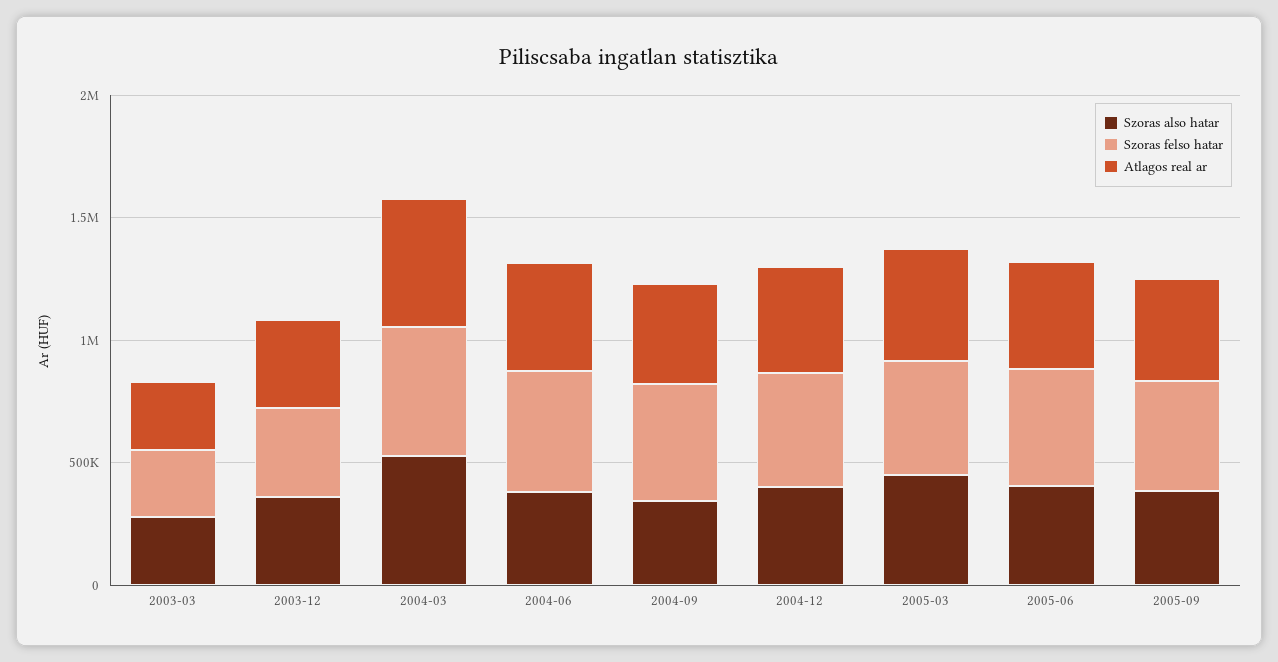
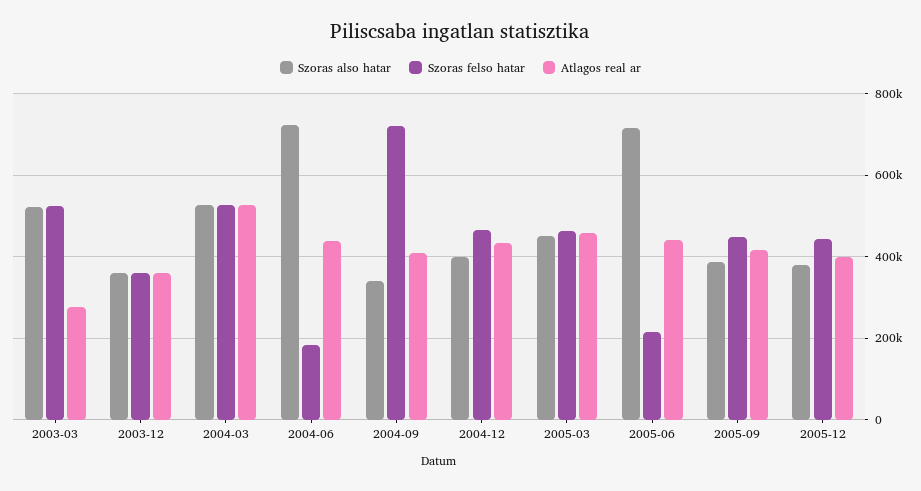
Szoras also hatar, 2003-03: 300000 -> 520000
Szoras felso hatar, 2003-03: 300000 -> 520000
Szoras also hatar, 2004-06: 400000 -> 720000
Szoras felso hatar, 2004-06: 500000 -> 180000
Szoras felso hatar, 2004-09: 500000 -> 720000
Szoras also hatar, 2005-06: 400000 -> 720000
Szoras felso hatar, 2005-06: 500000 -> 220000
Szoras also hatar, 2005-12: none -> 380000
Szoras felso hatar, 2005-12: none -> 440000
Atlagos real ar, 2005-12: none -> 400000

